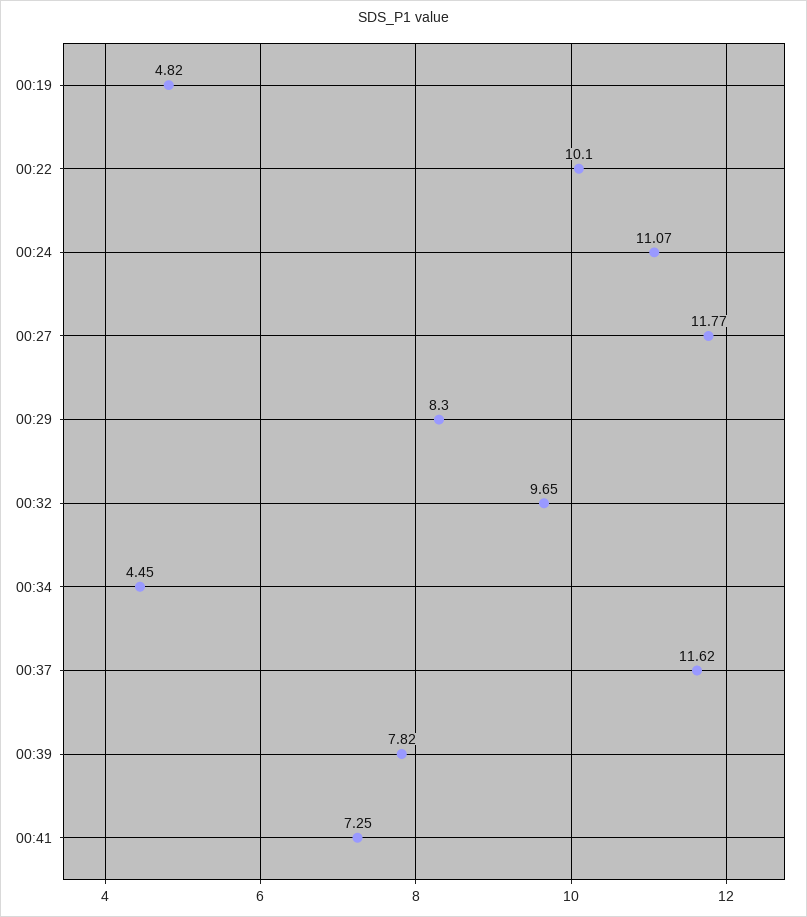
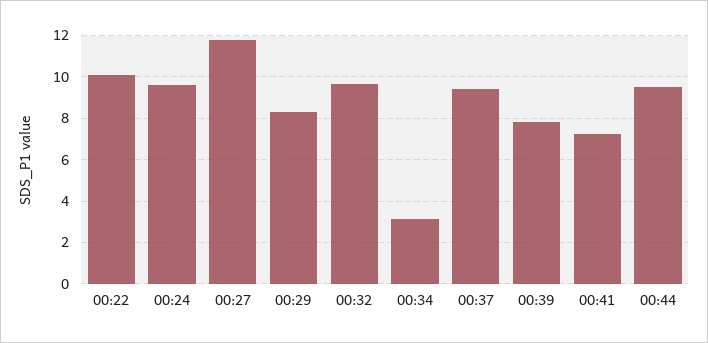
00:19: 4.82 -> none
00:24: 11.07 -> 9.5
00:34: 4.45 -> 3
00:37: 11.62 -> 9.5
00:44: none -> 9.5

